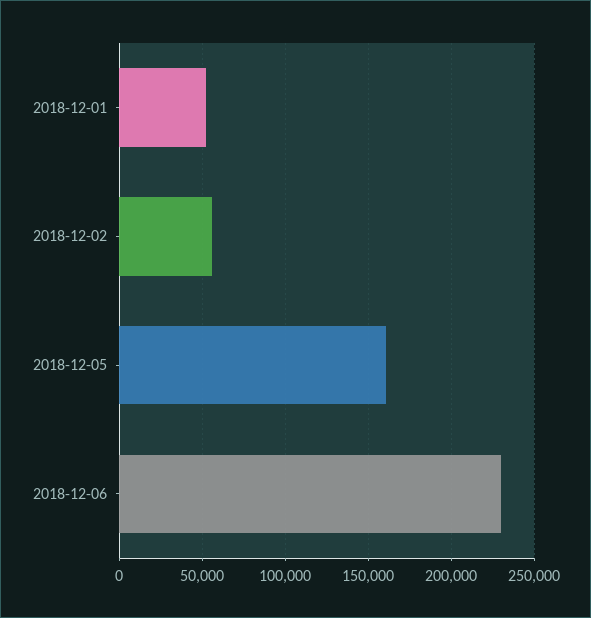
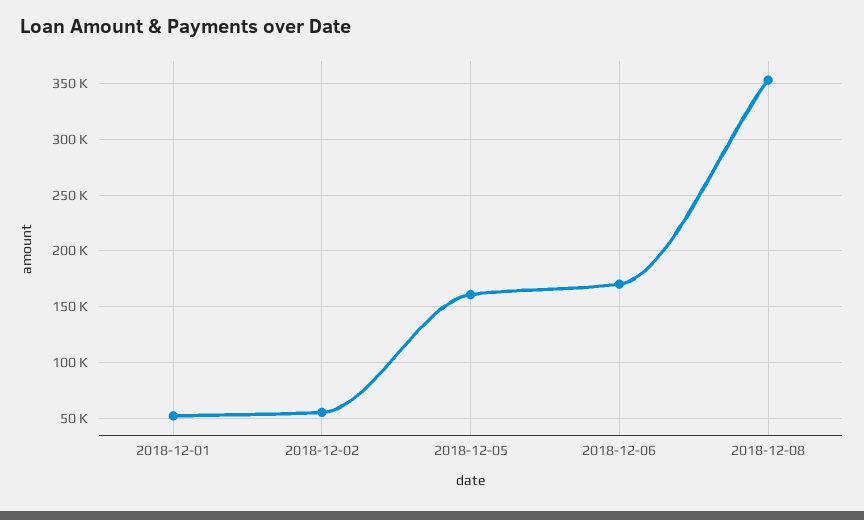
2018-12-06: 230000 -> 170000
2018-12-08: none -> 350000

